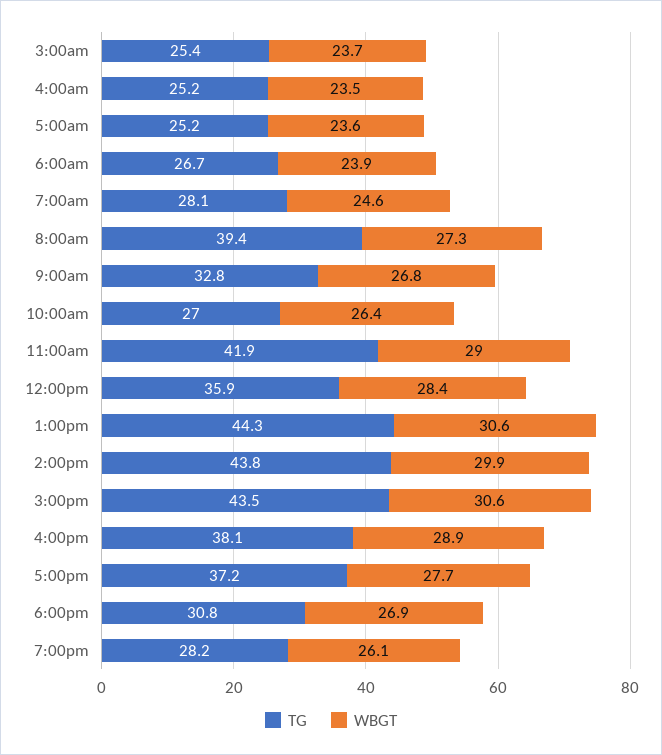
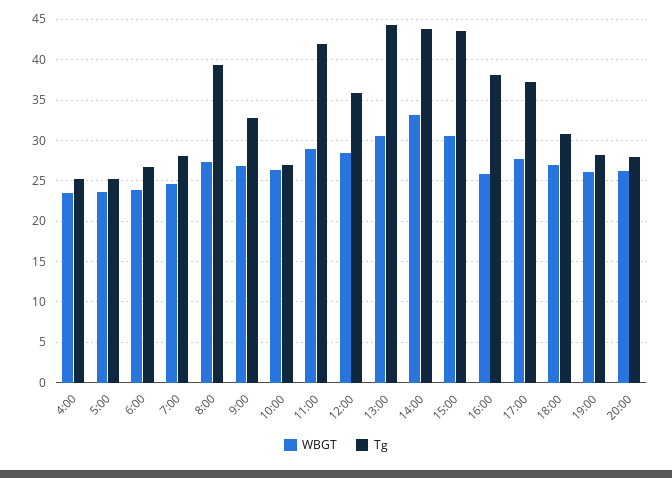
TG, 3:00am: 25.4 -> none
WBGT, 3:00am: 23.7 -> none
WBGT, 2:00pm: 29.9 -> 33
WBGT, 4:00pm: 28.9 -> 26
WBGT, 20:00: none -> 26
TG, 20:00: none -> 28

